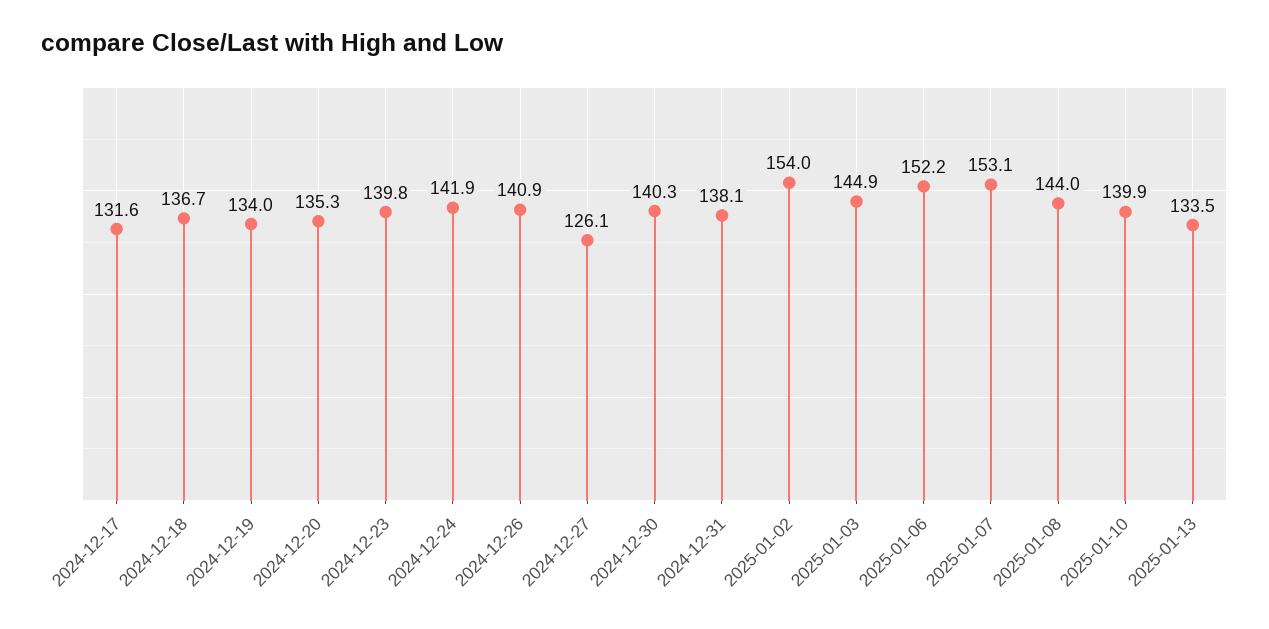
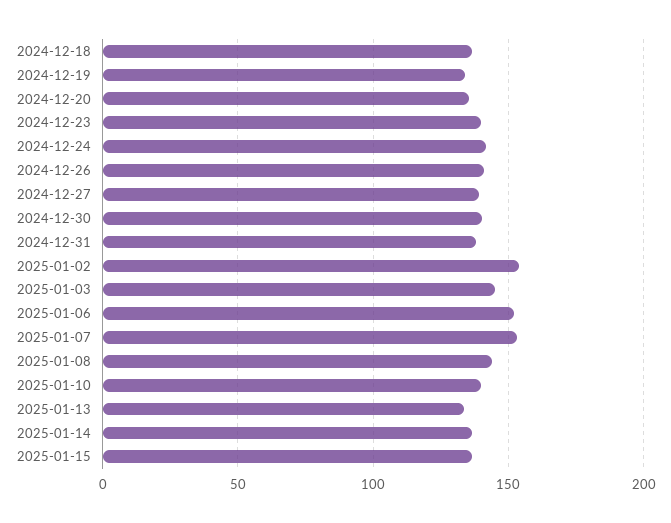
2024-12-17: 131.6 -> none
2024-12-27: 126.1 -> 140
2025-01-14: none -> 135
2025-01-15: none -> 135

